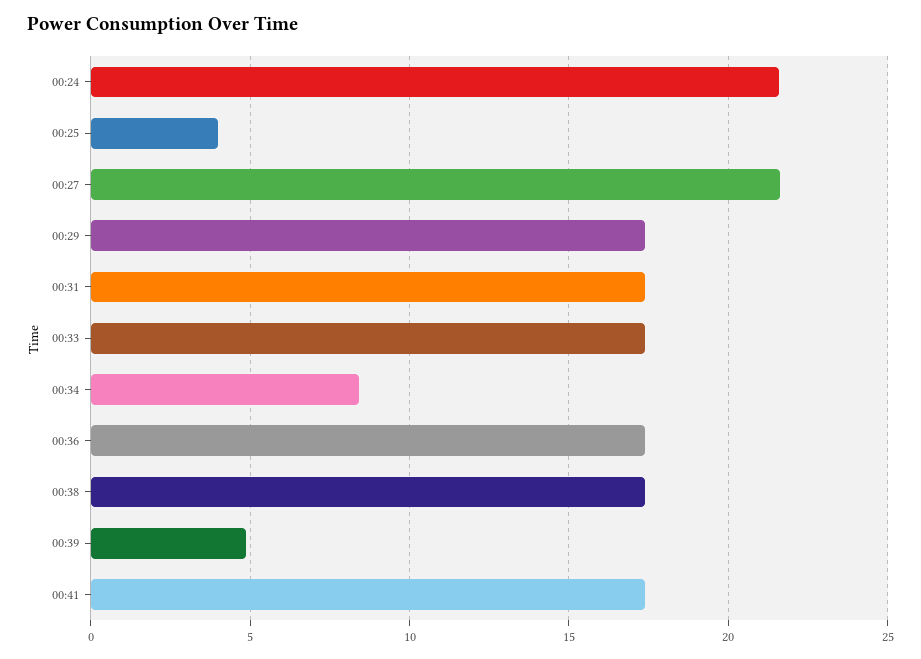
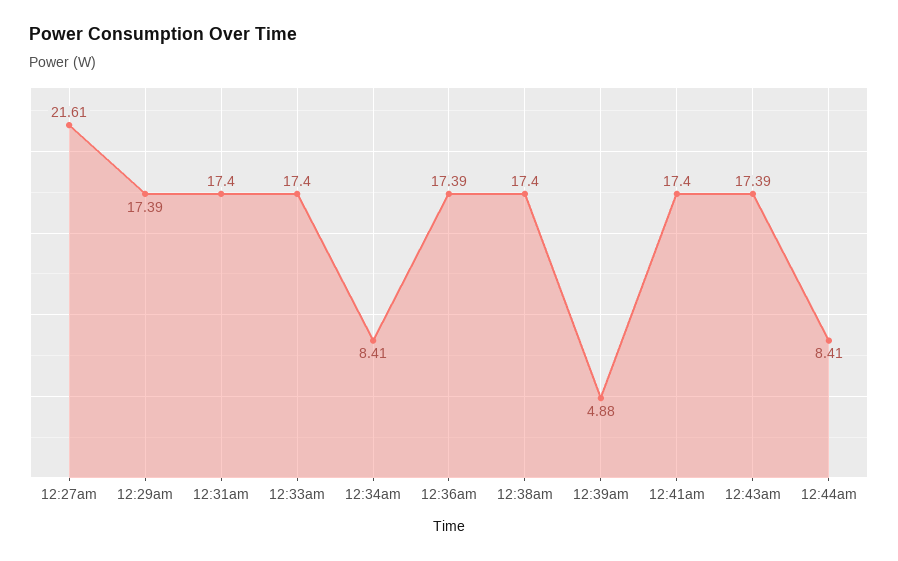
00:24: 21.5 -> none
00:25: 4 -> none
12:43am: none -> 17.39
12:44am: none -> 8.41

